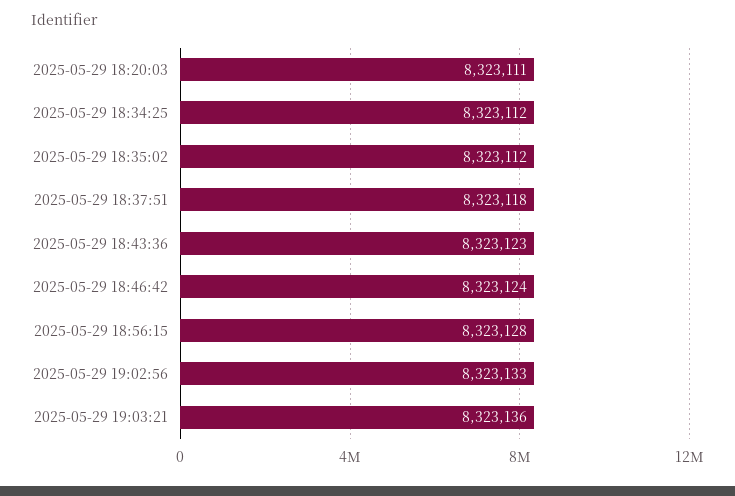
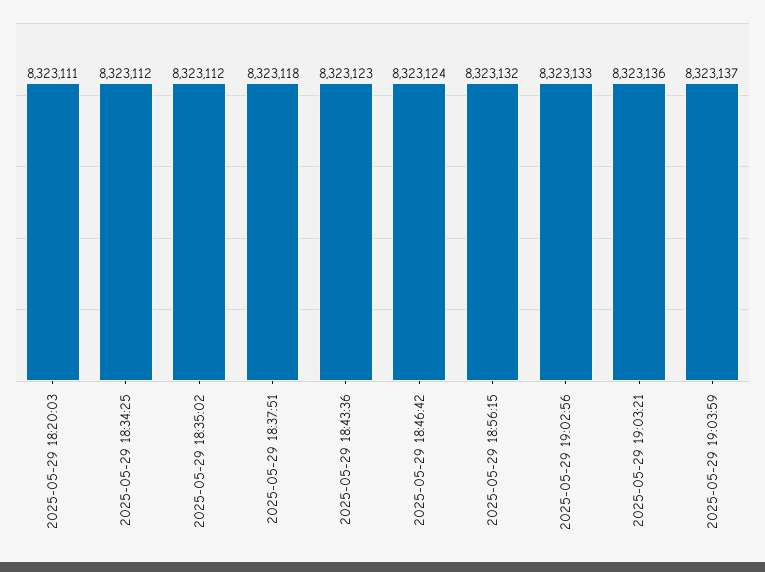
2025-05-29 18:56:15: 8323128 -> 8323132
2025-05-29 19:03:59: none -> 8323137

